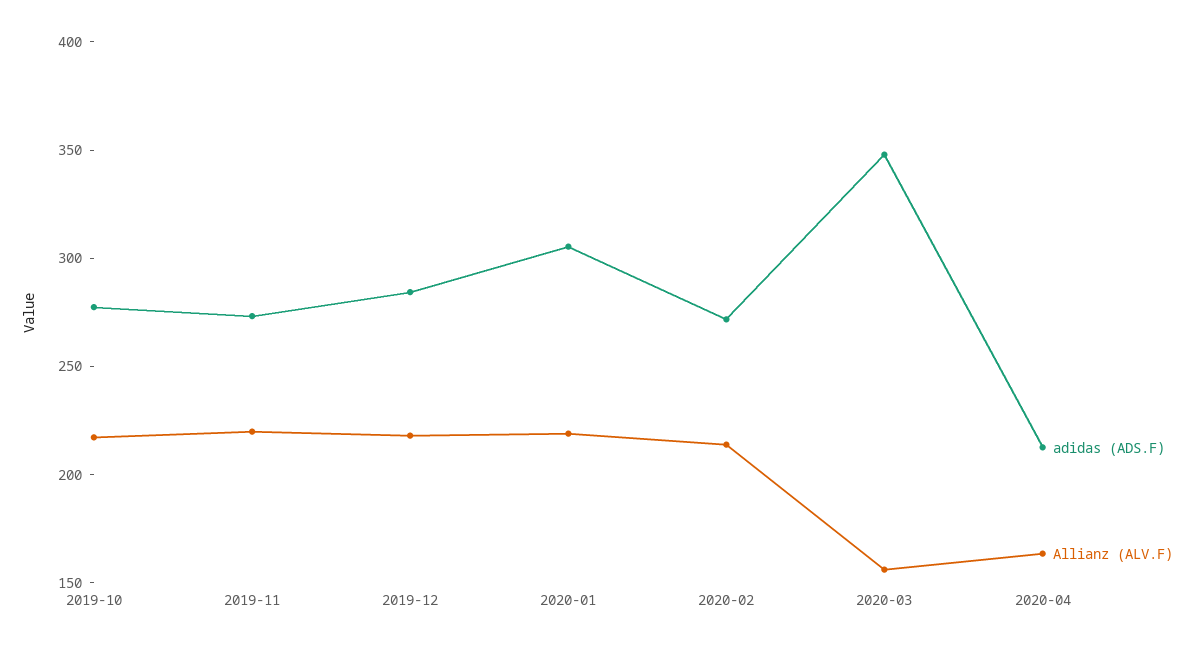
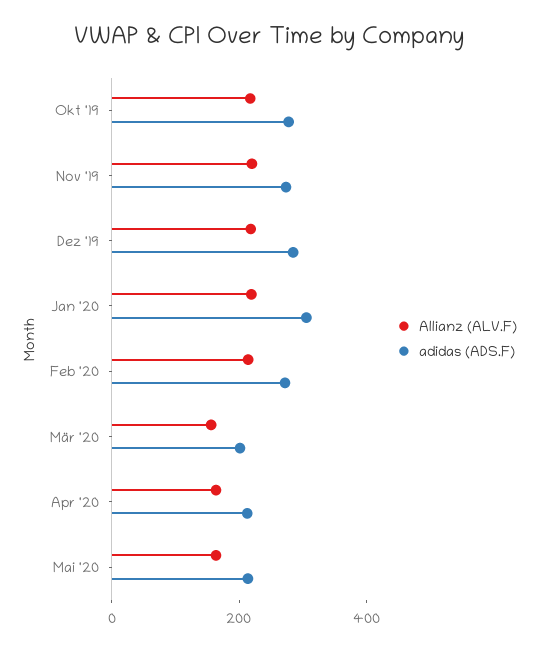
adidas (ADS.F), 2020-03: 350 -> 200
Allianz (ALV.F), Mai '20: none -> 150
adidas (ADS.F), Mai '20: none -> 200

